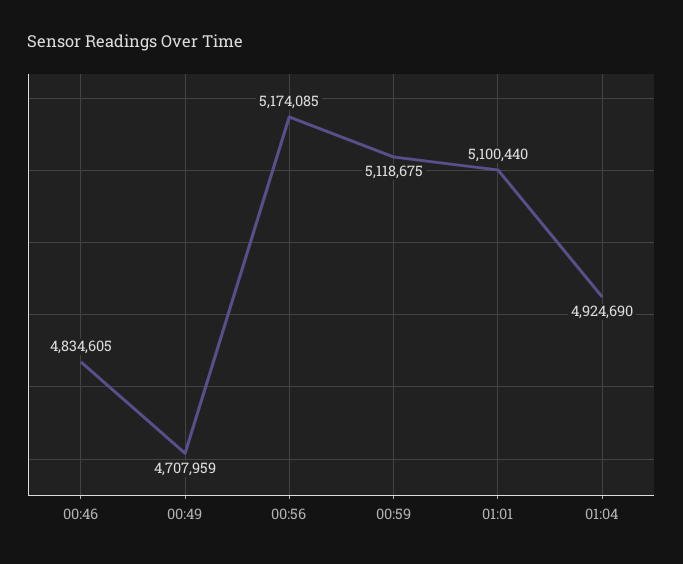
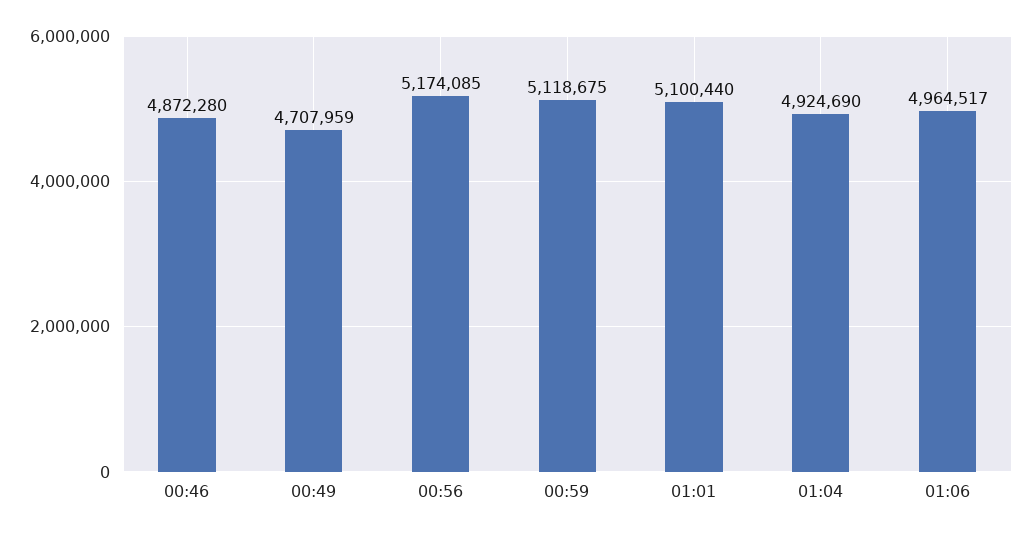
00:46: 4834605 -> 4872280
01:06: none -> 4964517

